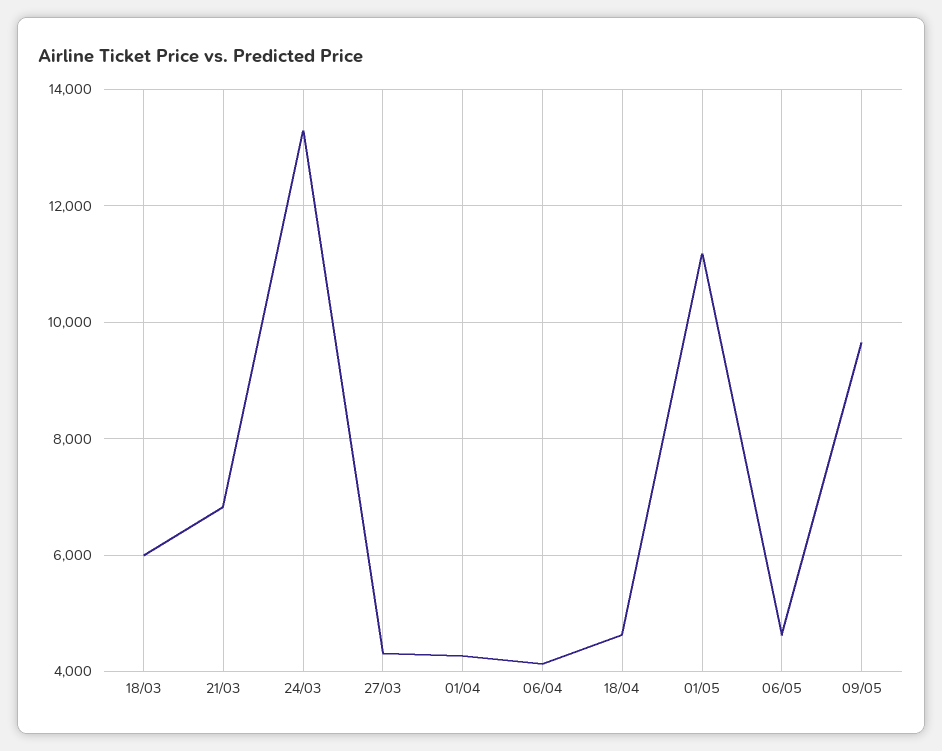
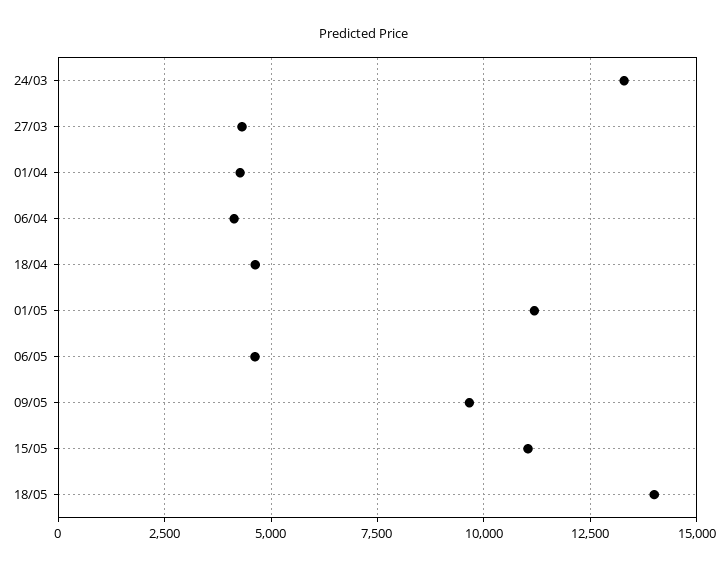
18/03: 6000 -> none
21/03: 6800 -> none
15/05: none -> 11000
18/05: none -> 14000

